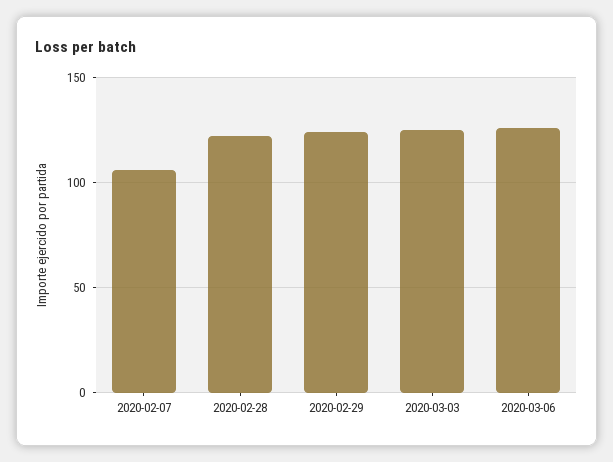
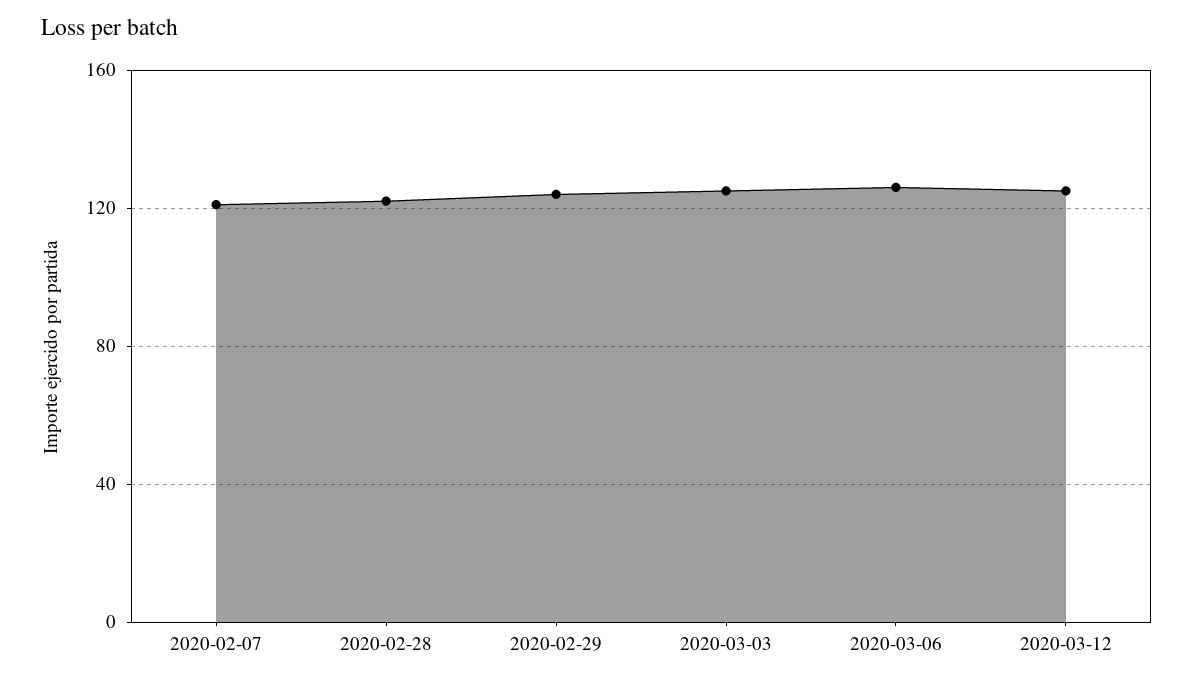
2020-02-07: 105 -> 120
2020-03-12: none -> 125

